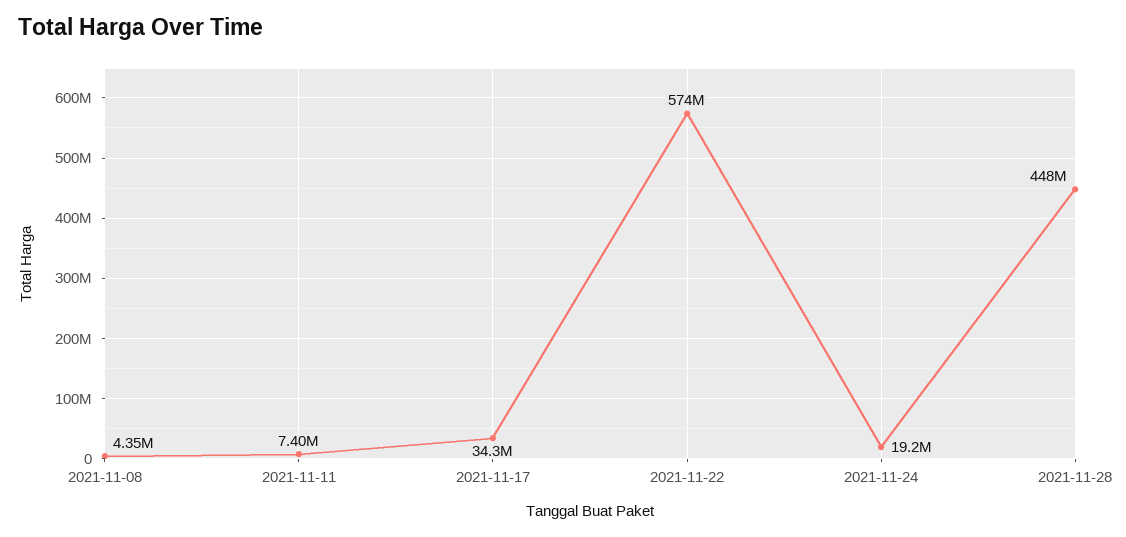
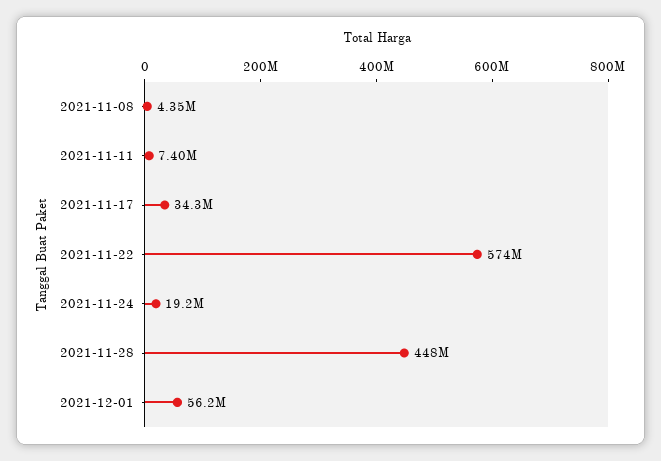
2021-12-01: none -> 56200000

